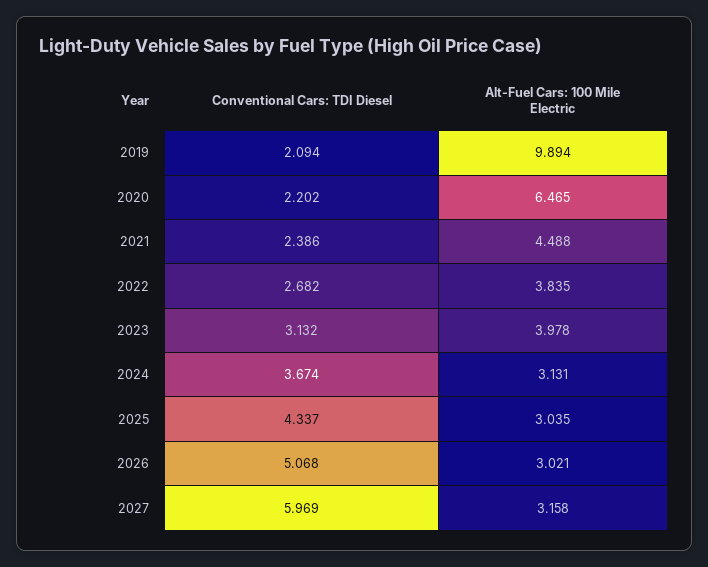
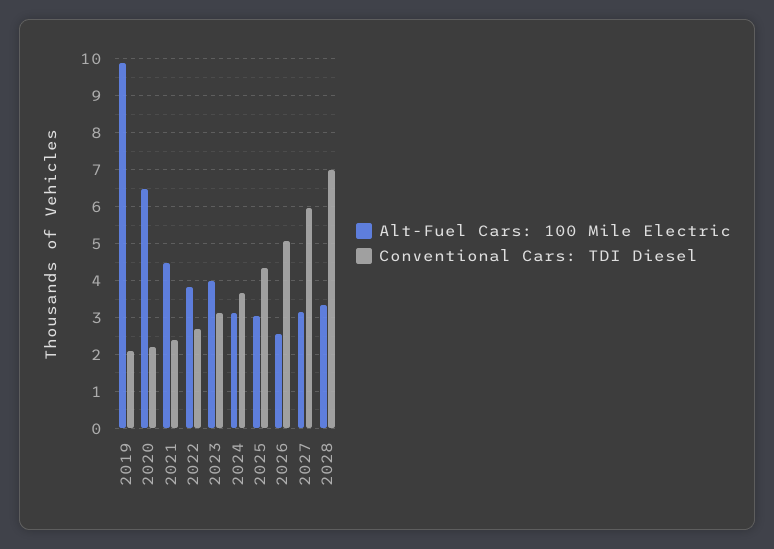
Alt-Fuel Cars: 100 Mile Electric, 2026: 3.021 -> 2.6
Alt-Fuel Cars: 100 Mile Electric, 2028: none -> 3.4
Conventional Cars: TDI Diesel, 2028: none -> 7

